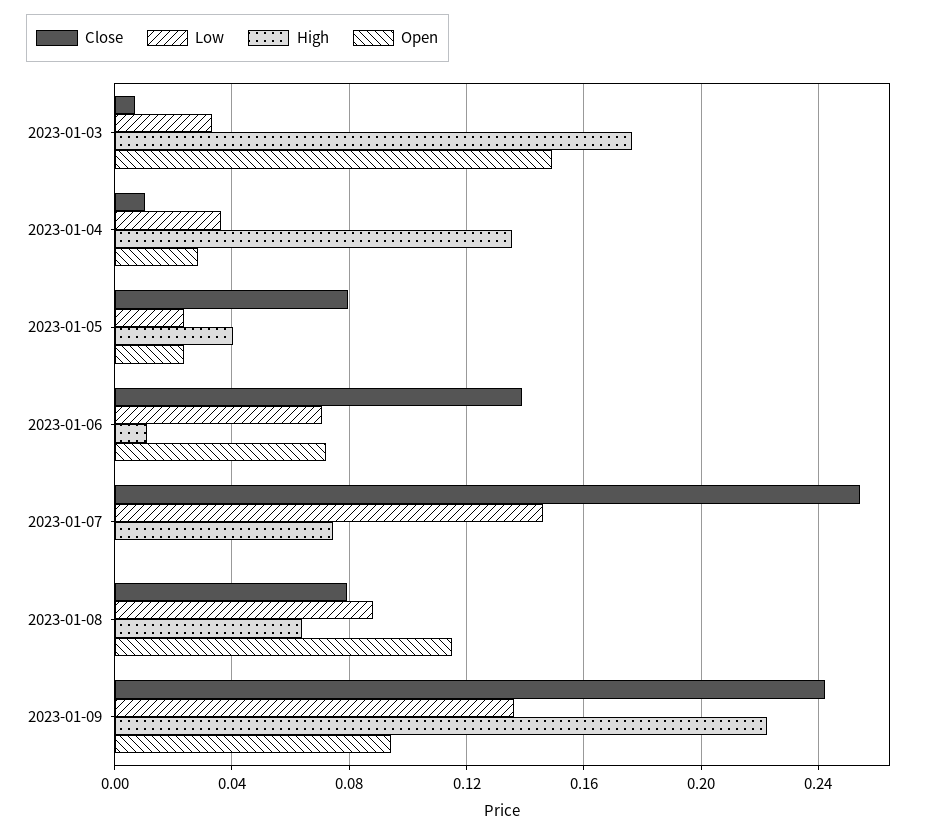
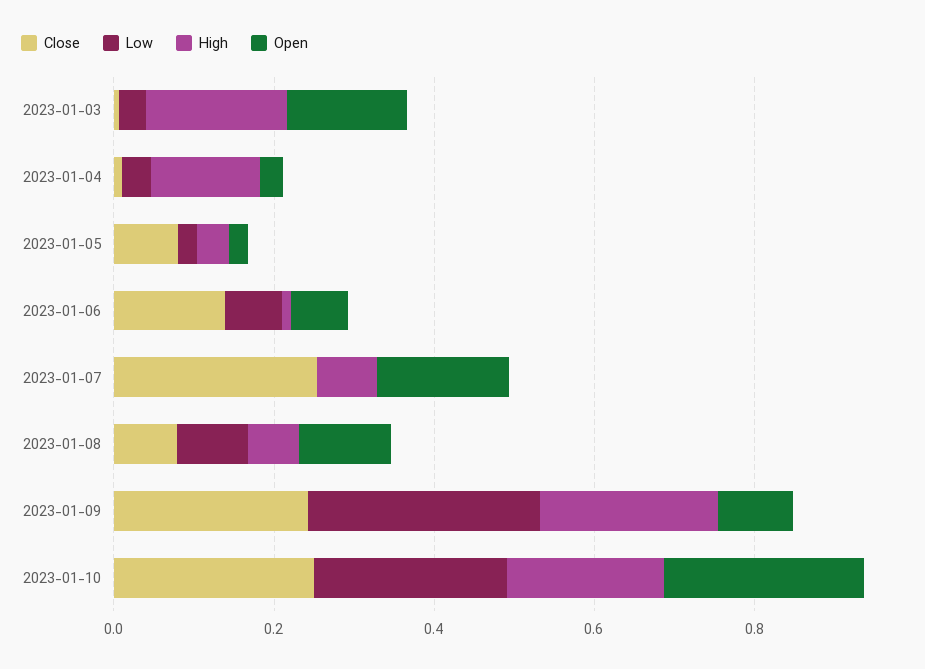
Low, 2023-01-07: 0.145 -> 0
Open, 2023-01-07: 0 -> 0.15
Low, 2023-01-09: 0.135 -> 0.3
Close, 2023-01-10: none -> 0.25
Low, 2023-01-10: none -> 0.25
High, 2023-01-10: none -> 0.2
Open, 2023-01-10: none -> 0.25

